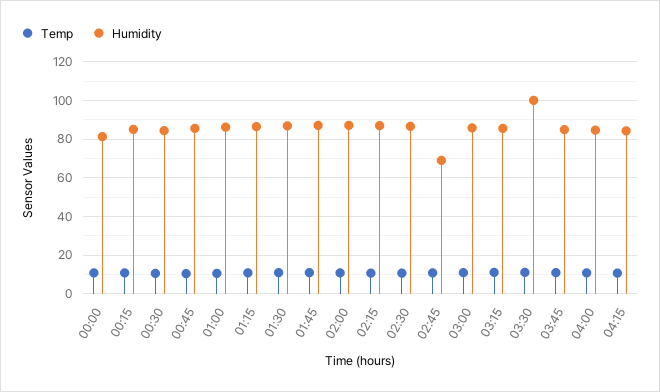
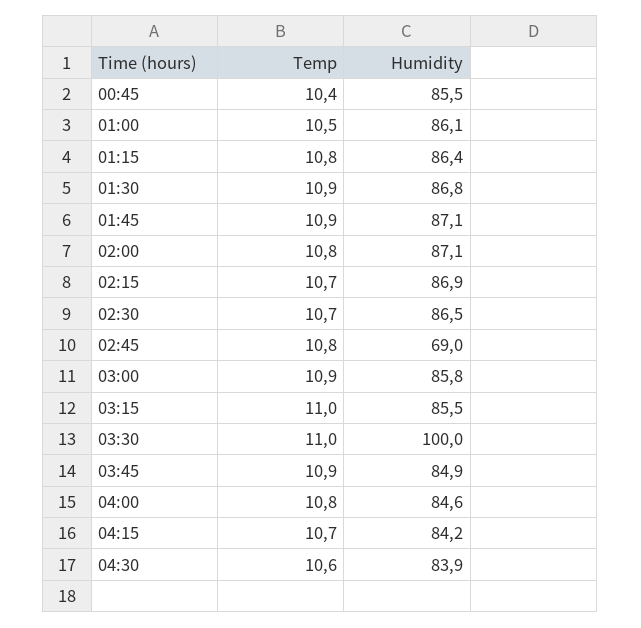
Temp, 00:00: 10 -> none
Humidity, 00:00: 80 -> none
Temp, 00:15: 10 -> none
Humidity, 00:15: 85 -> none
Temp, 00:30: 10 -> none
Humidity, 00:30: 85 -> none
Temp, 04:30: none -> 10.6
Humidity, 04:30: none -> 83.9

